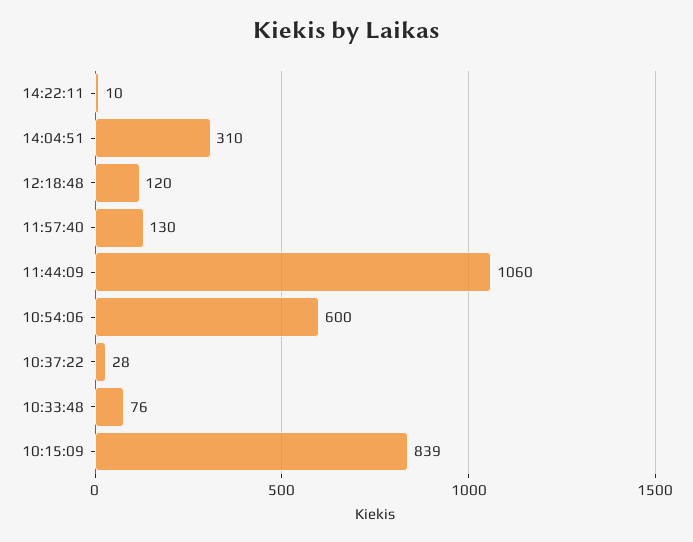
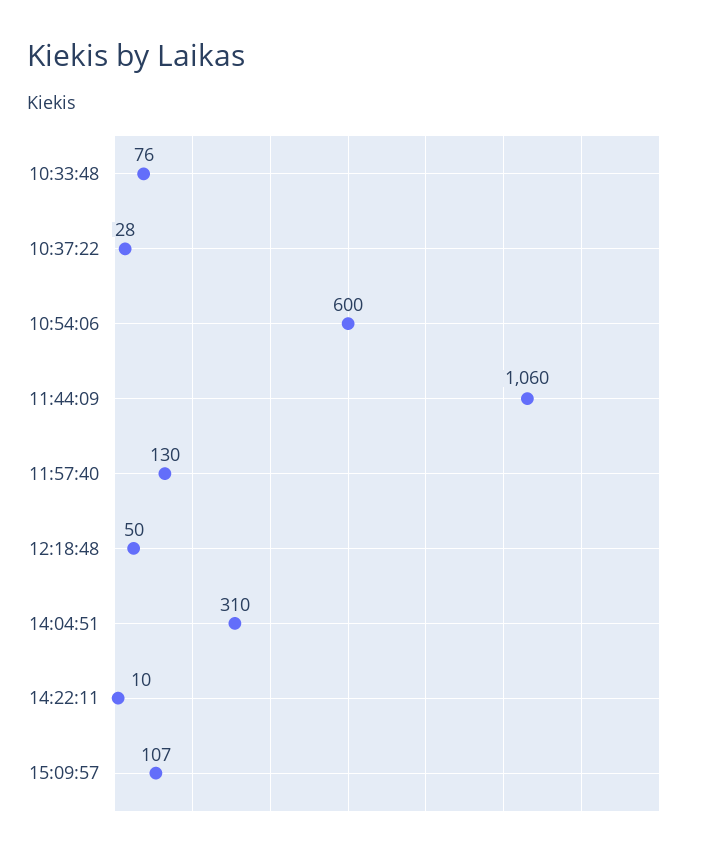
12:18:48: 120 -> 50
10:15:09: 839 -> none
15:09:57: none -> 107

